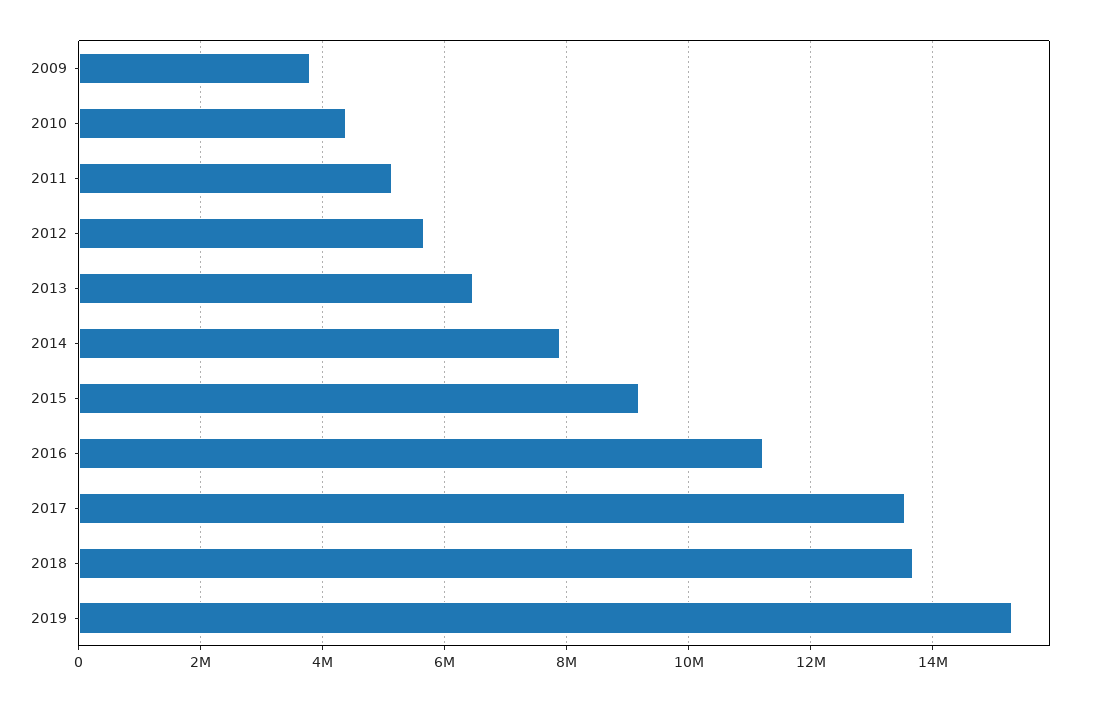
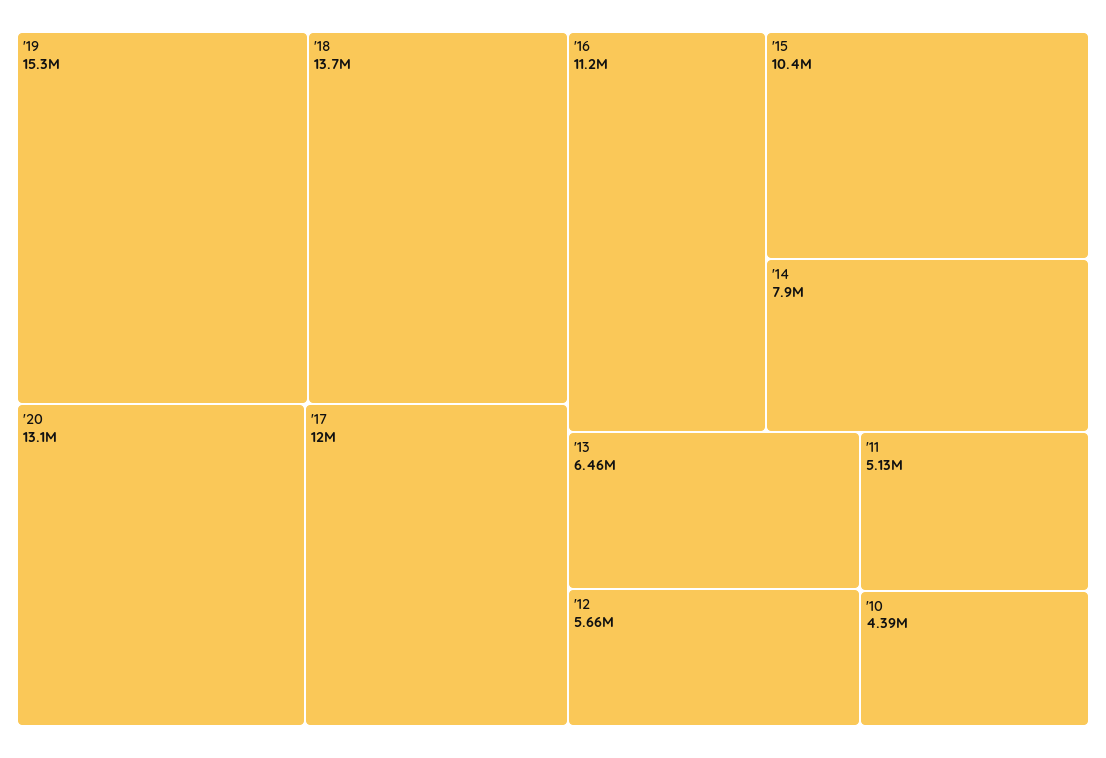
2009: 3800000 -> none
2015: 9200000 -> 10400000
2017: 13600000 -> 12000000
'20: none -> 13100000

